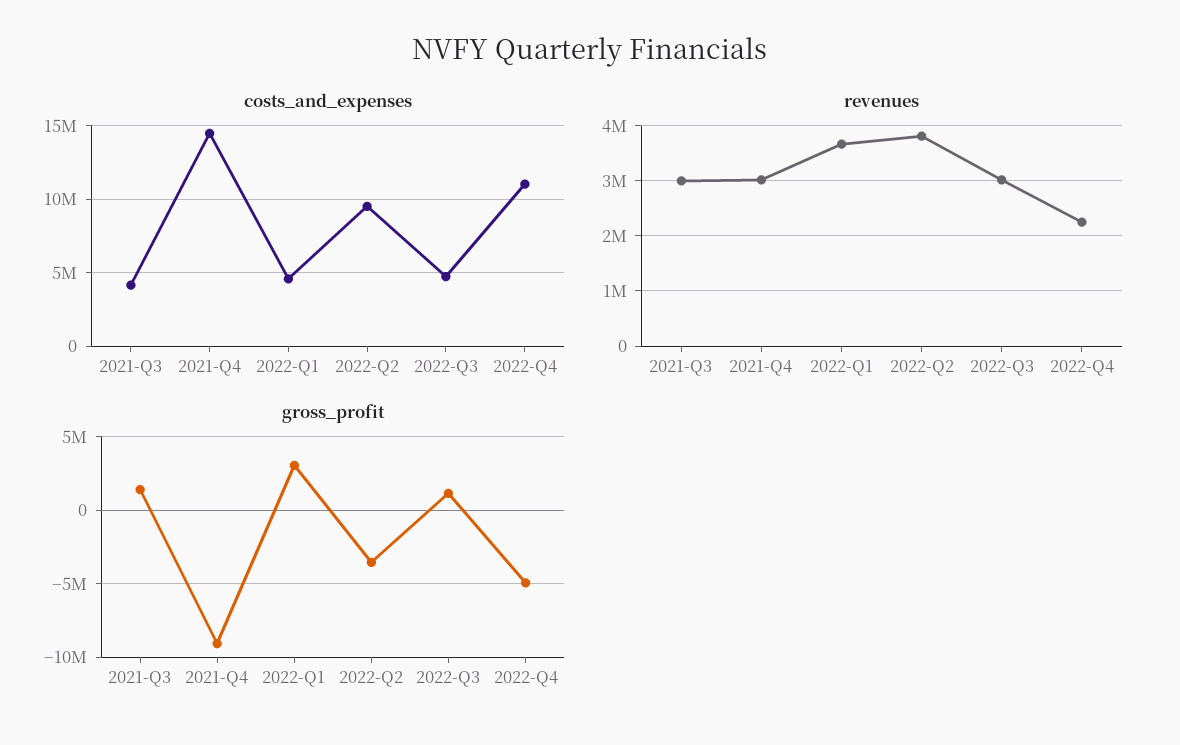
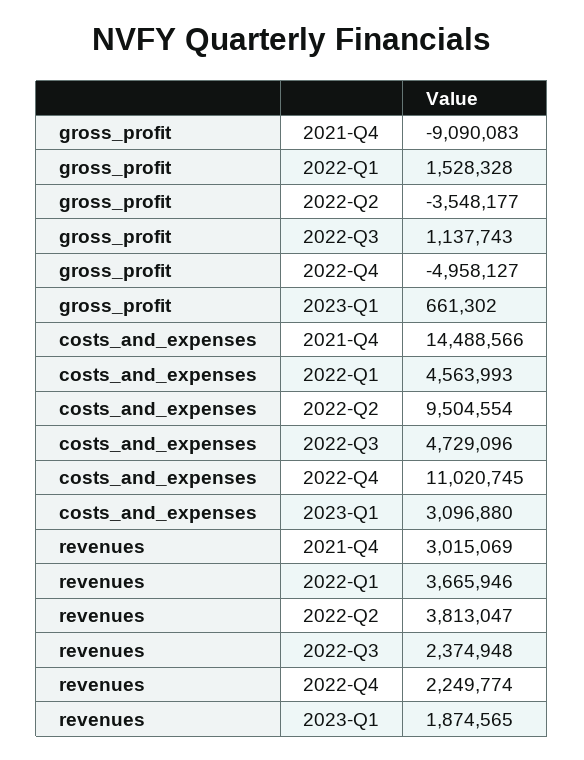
costs_and_expenses, 2021-Q3: 4000000 -> none
revenues, 2021-Q3: 3000000 -> none
revenues, 2022-Q3: 3000000 -> 2374948
gross_profit, 2021-Q3: 1500000 -> none
gross_profit, 2022-Q1: 3000000 -> 1528328
gross_profit, 2023-Q1: none -> 661302
costs_and_expenses, 2023-Q1: none -> 3096880
revenues, 2023-Q1: none -> 1874565

